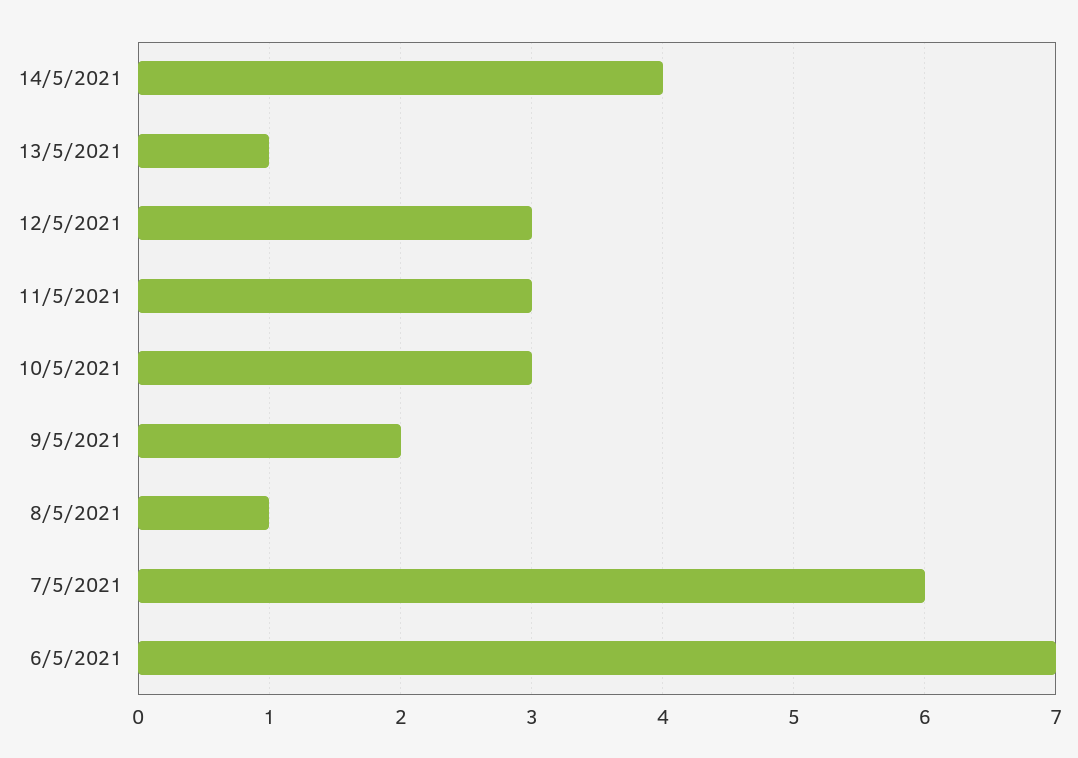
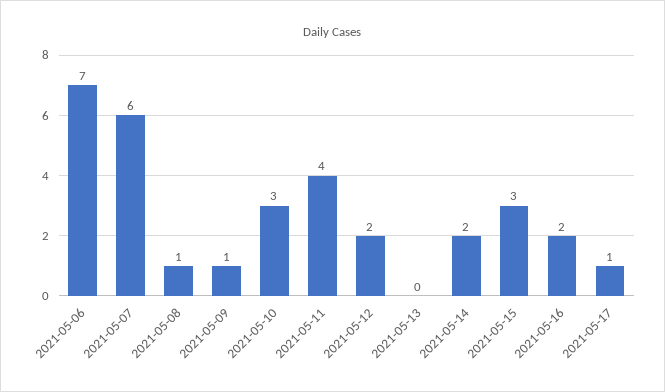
14/5/2021: 4 -> 2
13/5/2021: 1 -> 0
12/5/2021: 3 -> 2
11/5/2021: 3 -> 4
9/5/2021: 2 -> 1
2021-05-15: none -> 3
2021-05-16: none -> 2
2021-05-17: none -> 1

